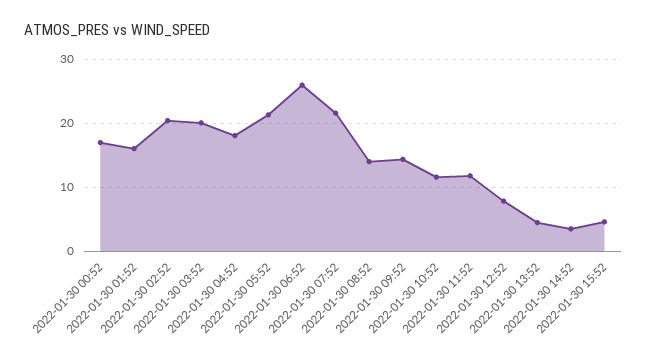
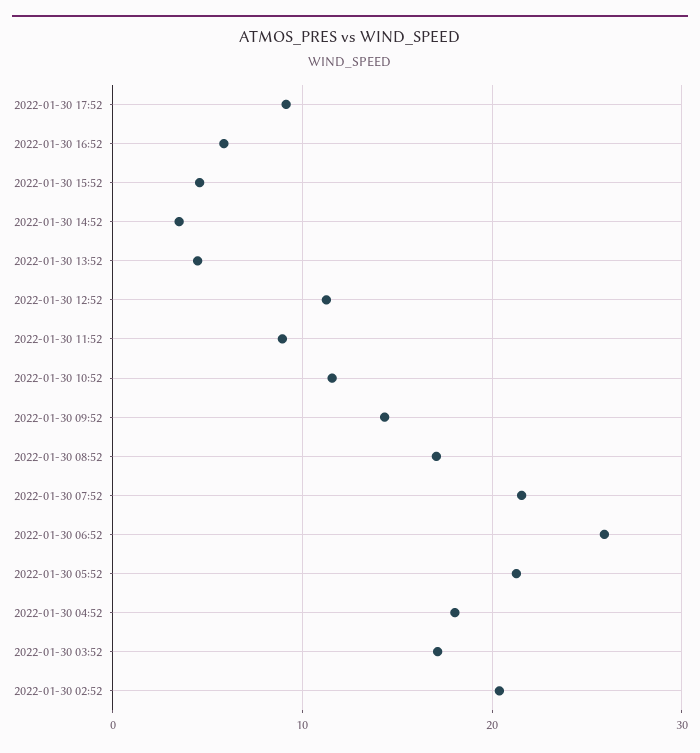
2022-01-30 00:52: 17 -> none
2022-01-30 01:52: 16 -> none
2022-01-30 03:52: 20 -> 17
2022-01-30 08:52: 14 -> 17
2022-01-30 11:52: 12 -> 9
2022-01-30 12:52: 8 -> 11
2022-01-30 17:52: none -> 9
2022-01-30 16:52: none -> 6

